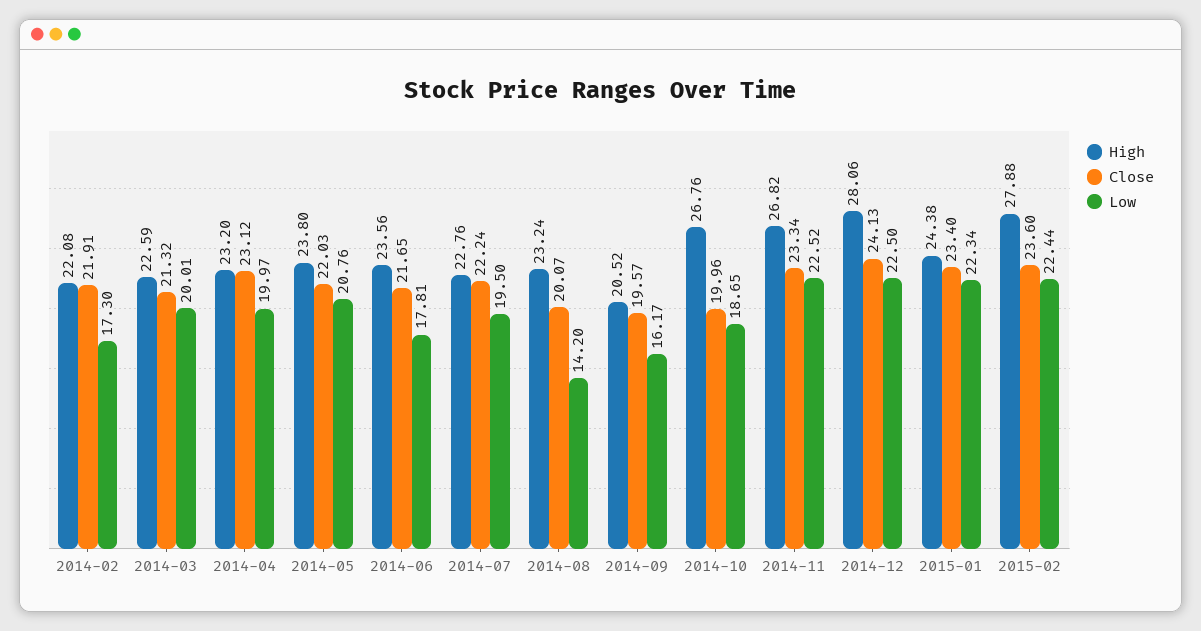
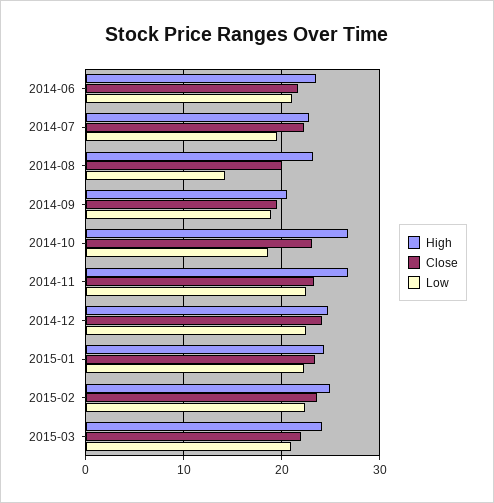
High, 2014-02: 22.08 -> none
Close, 2014-02: 21.91 -> none
Low, 2014-02: 17.3 -> none
High, 2014-03: 22.59 -> none
Close, 2014-03: 21.32 -> none
Low, 2014-03: 20.01 -> none
High, 2014-04: 23.2 -> none
Close, 2014-04: 23.12 -> none
Low, 2014-04: 19.97 -> none
High, 2014-05: 23.8 -> none
Close, 2014-05: 22.03 -> none
Low, 2014-05: 20.76 -> none
Low, 2014-06: 17.81 -> 21
Low, 2014-09: 16.17 -> 19
Close, 2014-10: 19.96 -> 23
High, 2014-12: 28.06 -> 25
High, 2015-02: 27.88 -> 25
High, 2015-03: none -> 24
Close, 2015-03: none -> 22
Low, 2015-03: none -> 21

